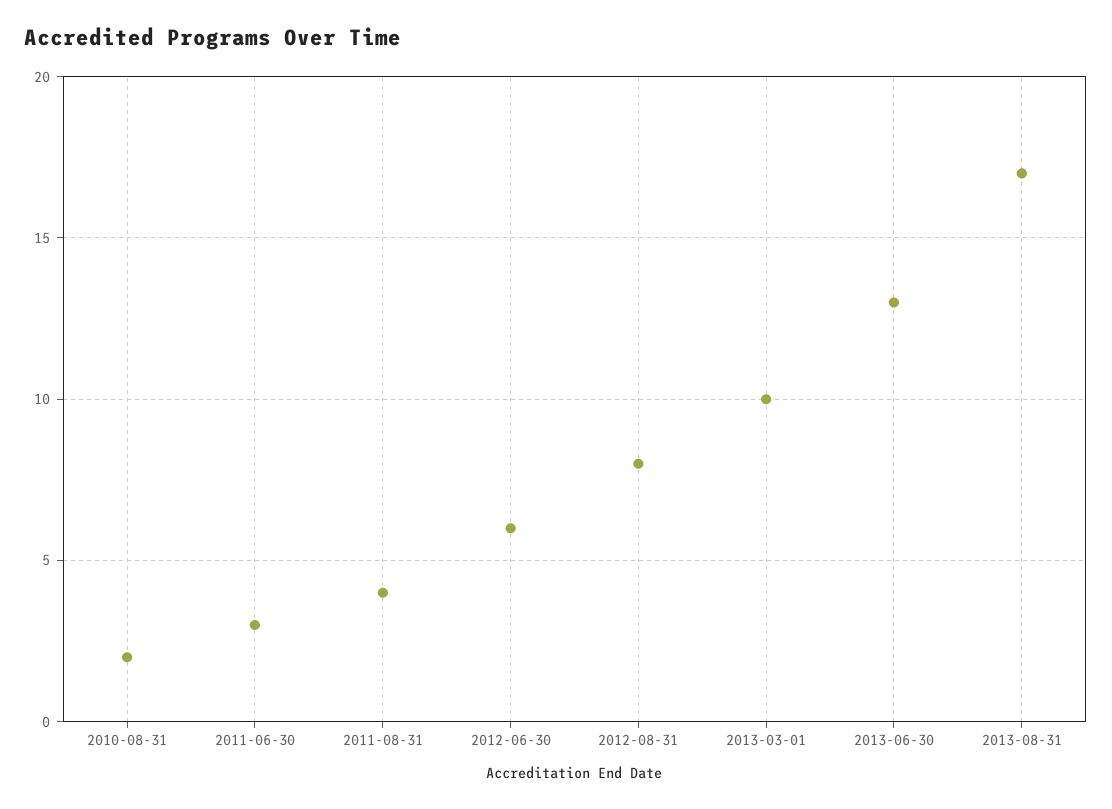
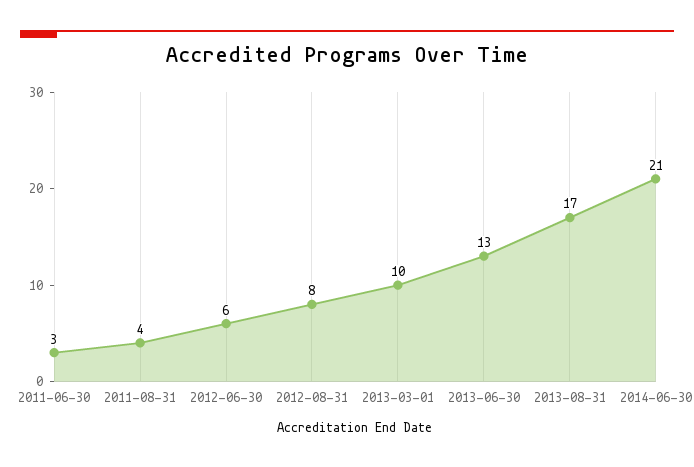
2010-08-31: 2 -> none
2014-06-30: none -> 21

